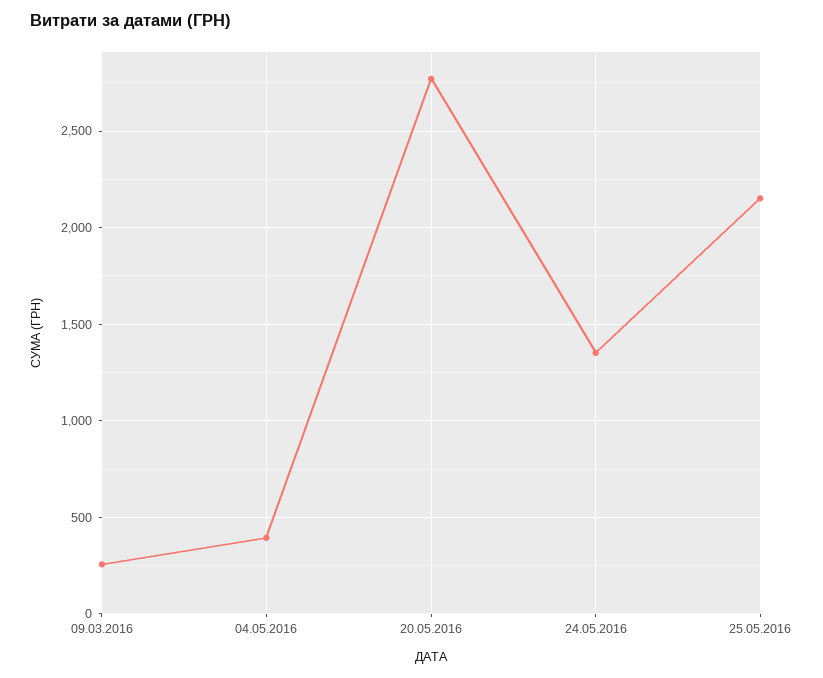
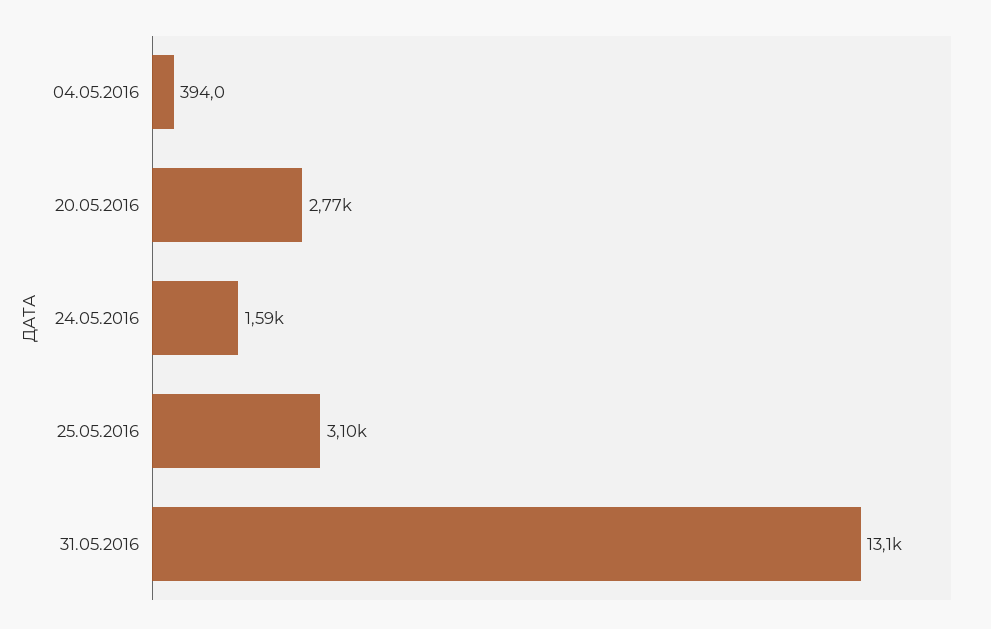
09.03.2016: 250 -> none
24.05.2016: 1350 -> 1590
25.05.2016: 2150 -> 3100
31.05.2016: none -> 13100

